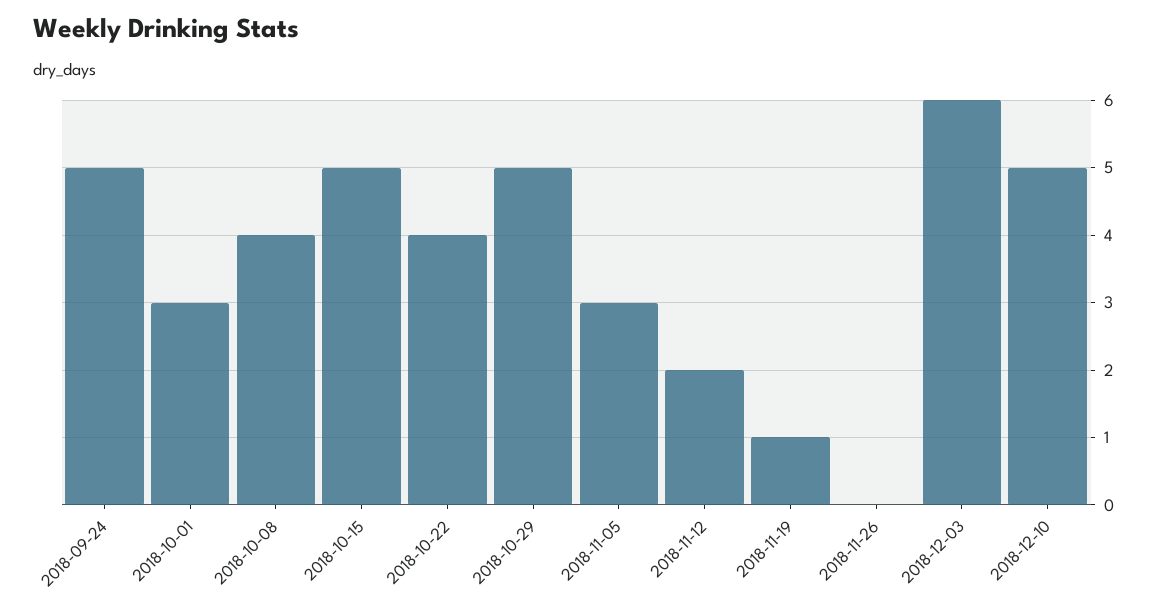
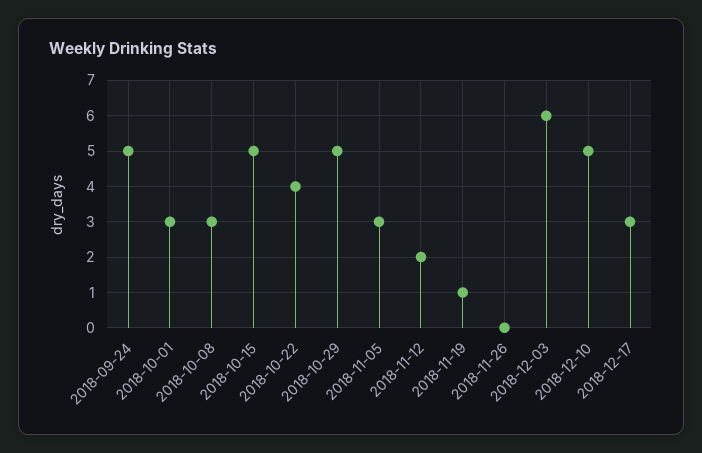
2018-10-08: 4 -> 3
2018-12-17: none -> 3

